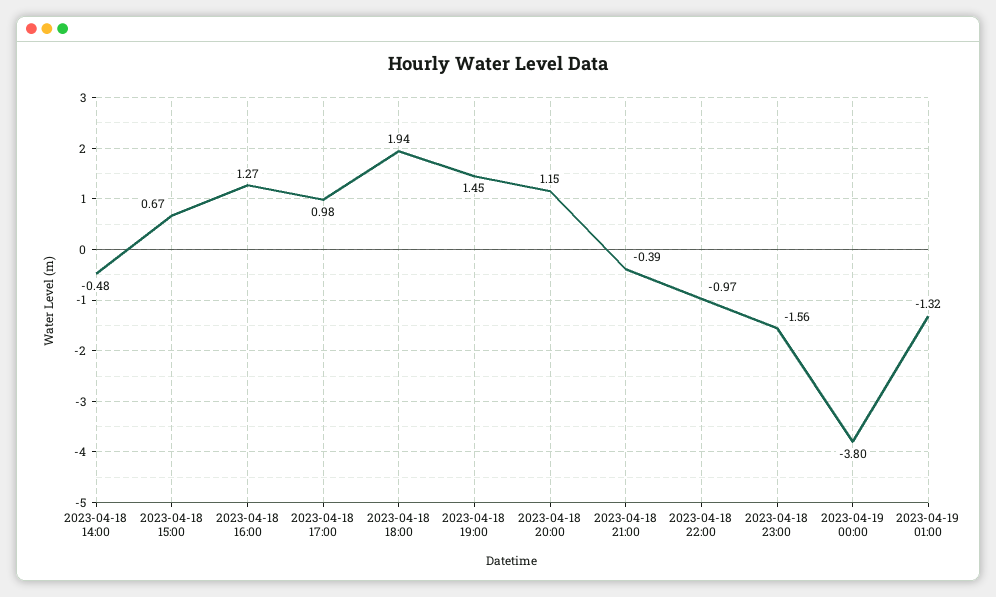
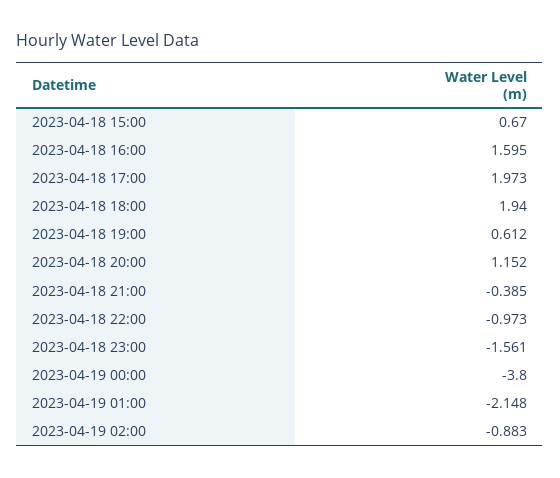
2023-04-18 14:00: -0.48 -> none
2023-04-18 16:00: 1.27 -> 1.595
2023-04-18 17:00: 0.98 -> 1.973
2023-04-18 19:00: 1.45 -> 0.612
2023-04-19 01:00: -1.32 -> -2.148
2023-04-19 02:00: none -> -0.883

